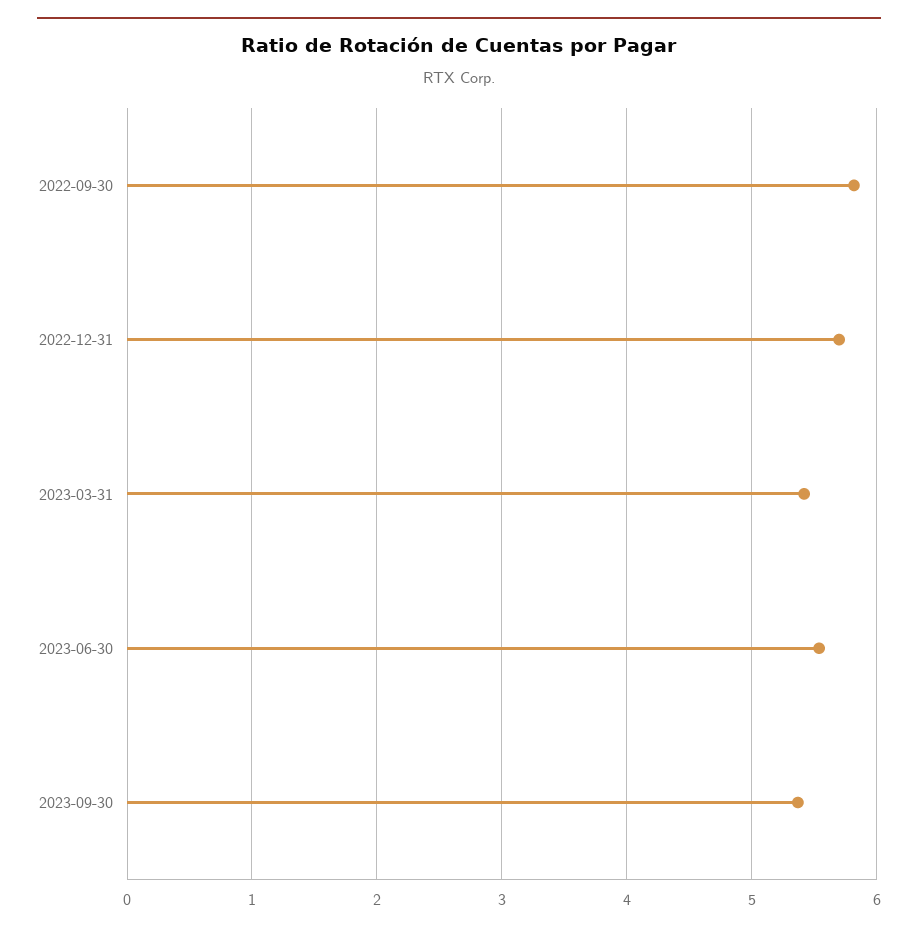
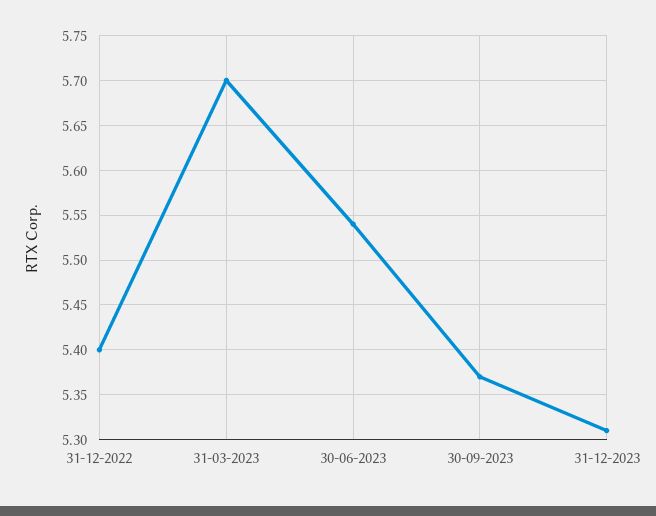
2022-09-30: 5.8 -> none
2022-12-31: 5.7 -> 5.4
2023-03-31: 5.4 -> 5.7
31-12-2023: none -> 5.31

